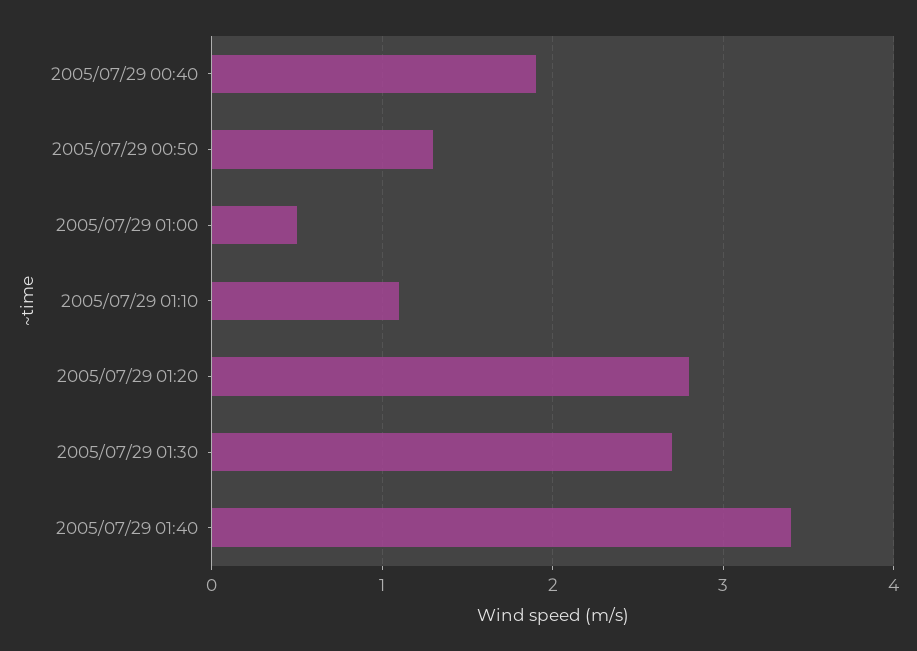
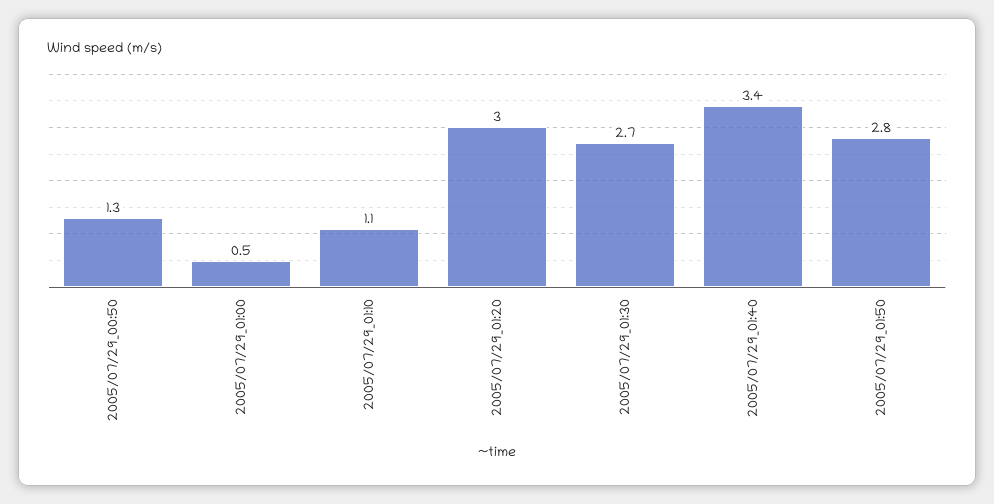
2005/07/29 00:40: 1.9 -> none
2005/07/29 01:20: 2.8 -> 3
2005/07/29_01:50: none -> 2.8

